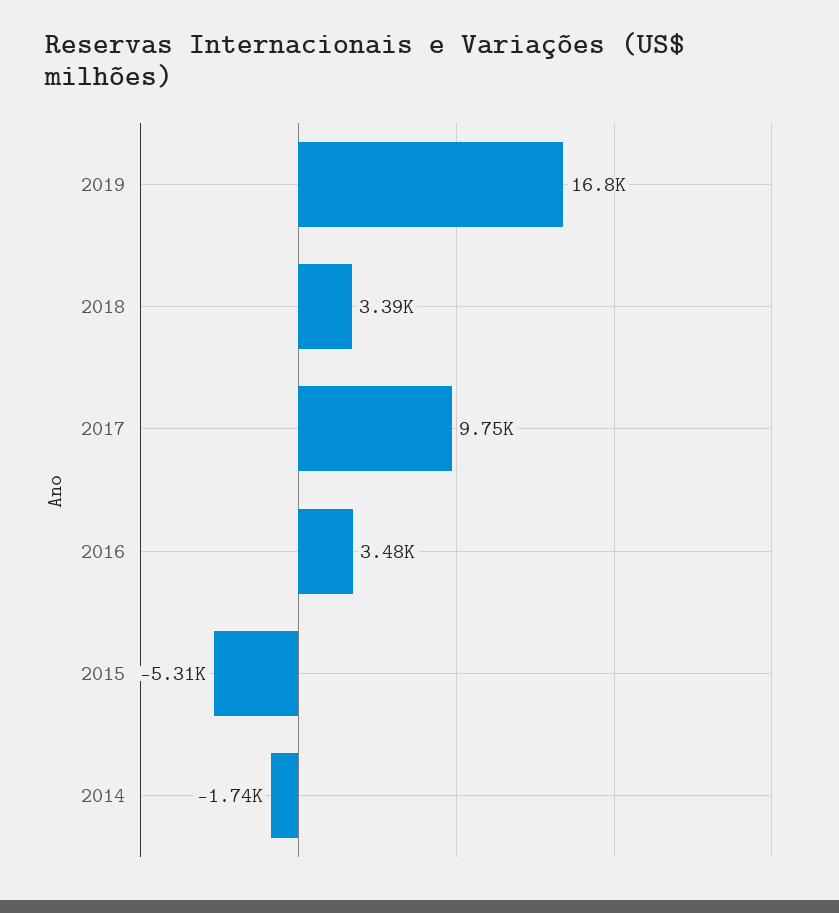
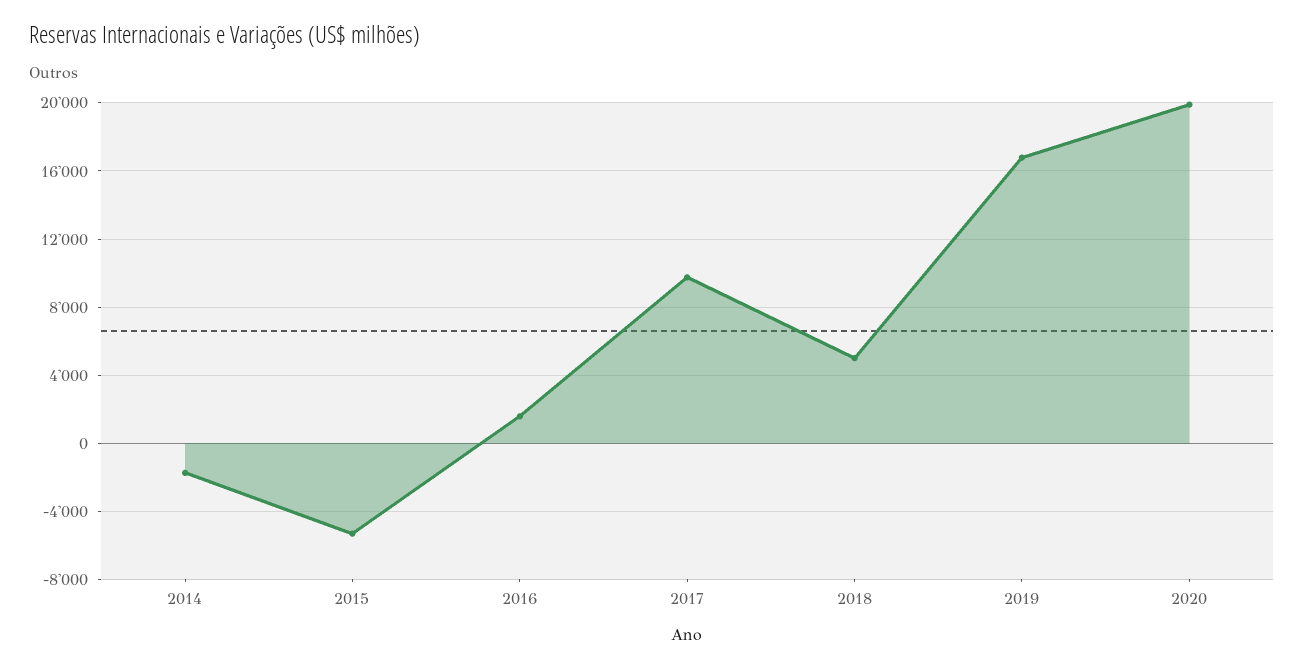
2018: 3390 -> 5000
2016: 3480 -> 1500
2020: none -> 20000

